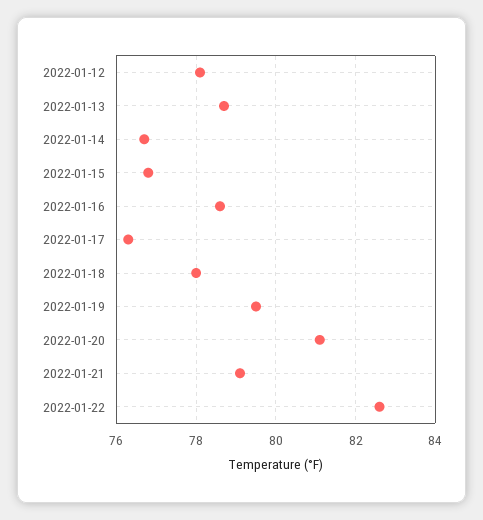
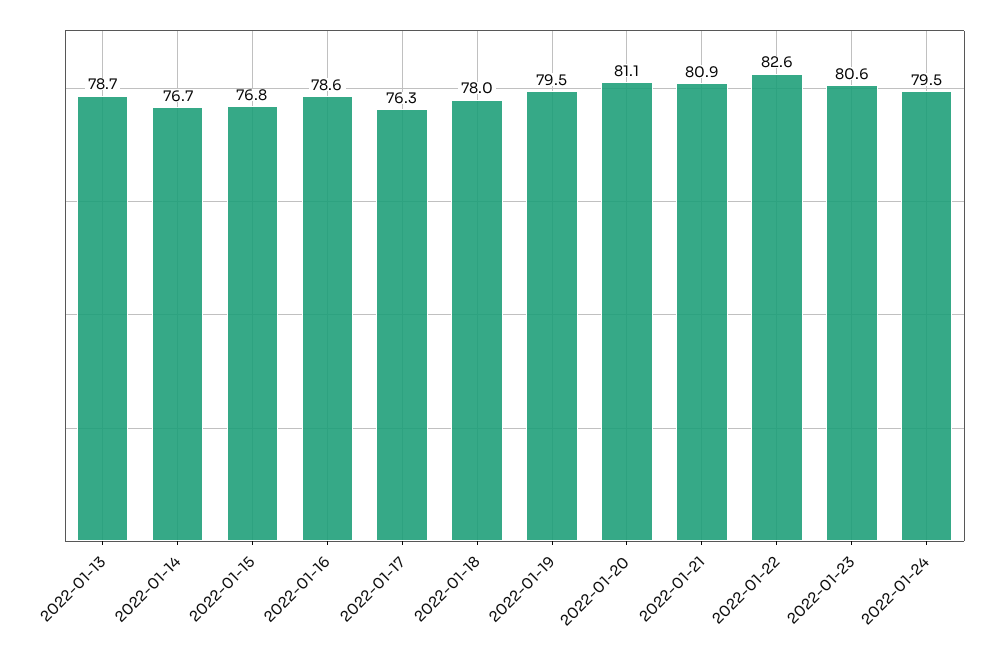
2022-01-12: 78 -> none
2022-01-21: 79 -> 80.9
2022-01-23: none -> 80.6
2022-01-24: none -> 79.5

